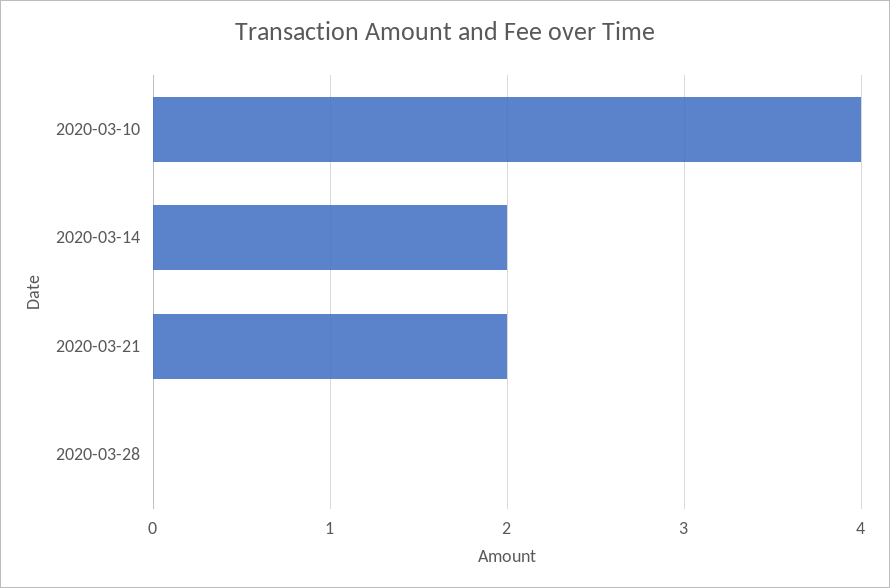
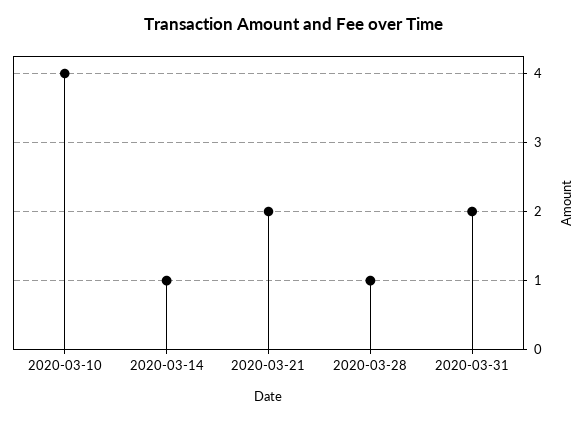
2020-03-14: 2 -> 1
2020-03-28: 0 -> 1
2020-03-31: none -> 2

